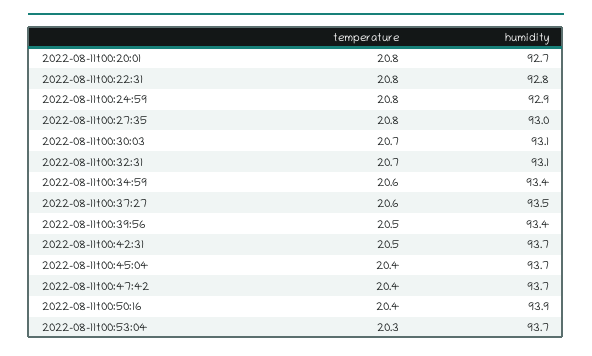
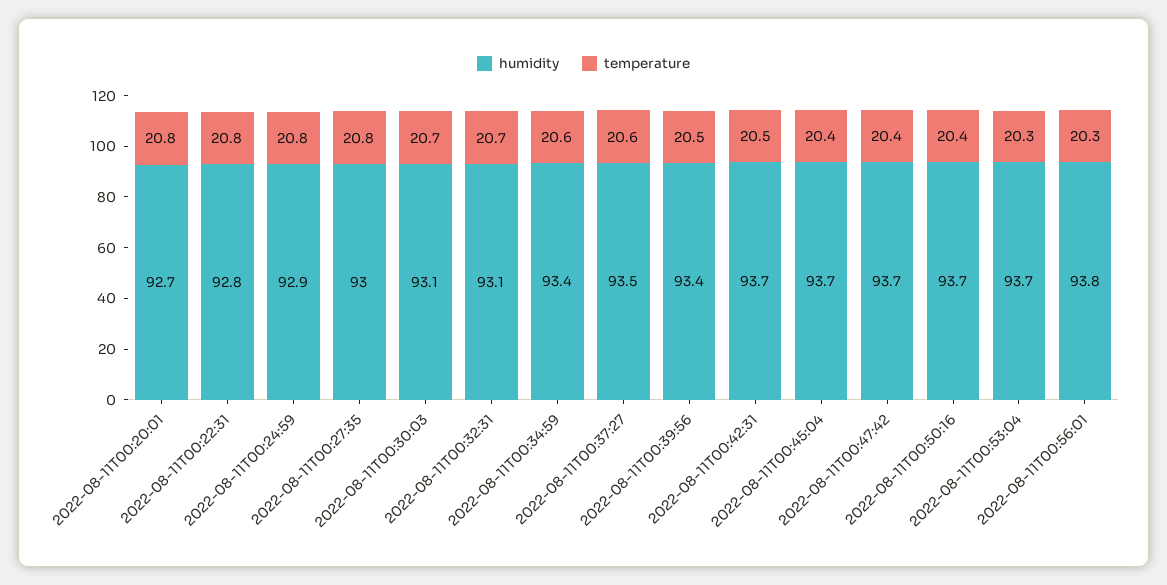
humidity, 2022-08-11t00:50:16: 93.9 -> 93.7
humidity, 2022-08-11T00:56:01: none -> 93.8
temperature, 2022-08-11T00:56:01: none -> 20.3

